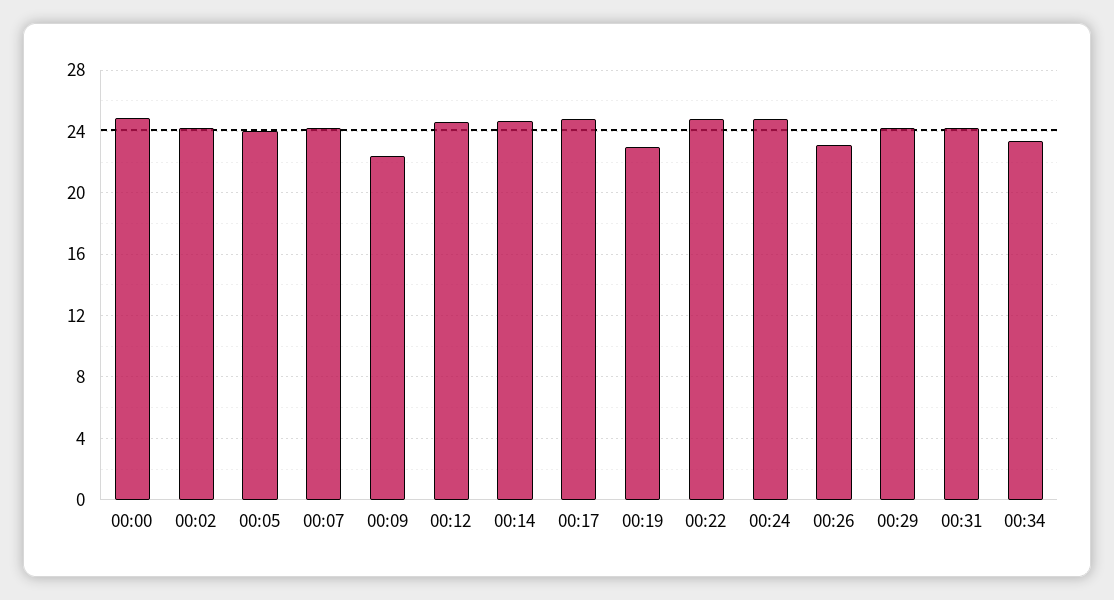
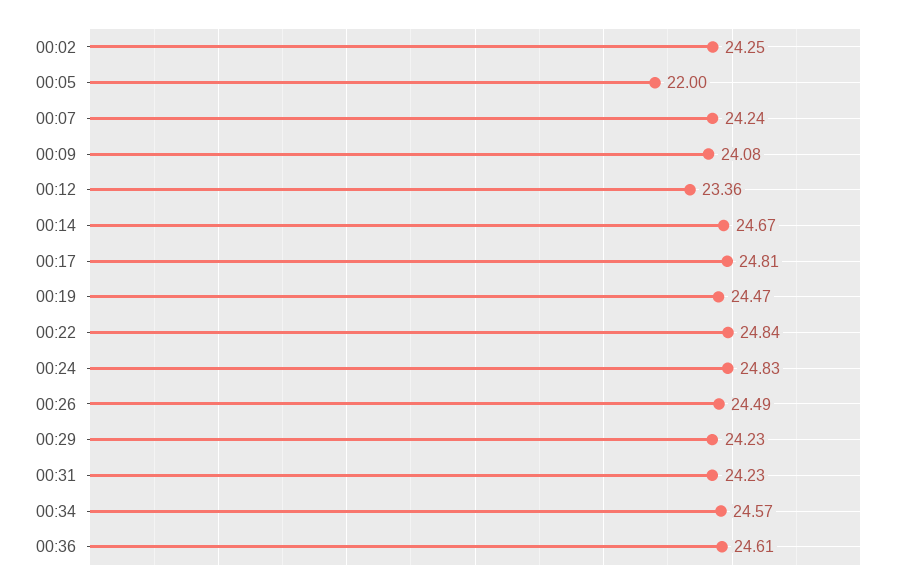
00:00: 25 -> none
00:05: 24 -> 22
00:09: 22.5 -> 24.08
00:12: 24.5 -> 23.36
00:19: 23 -> 24.47
00:26: 23 -> 24.49
00:34: 23.5 -> 24.57
00:36: none -> 24.61

